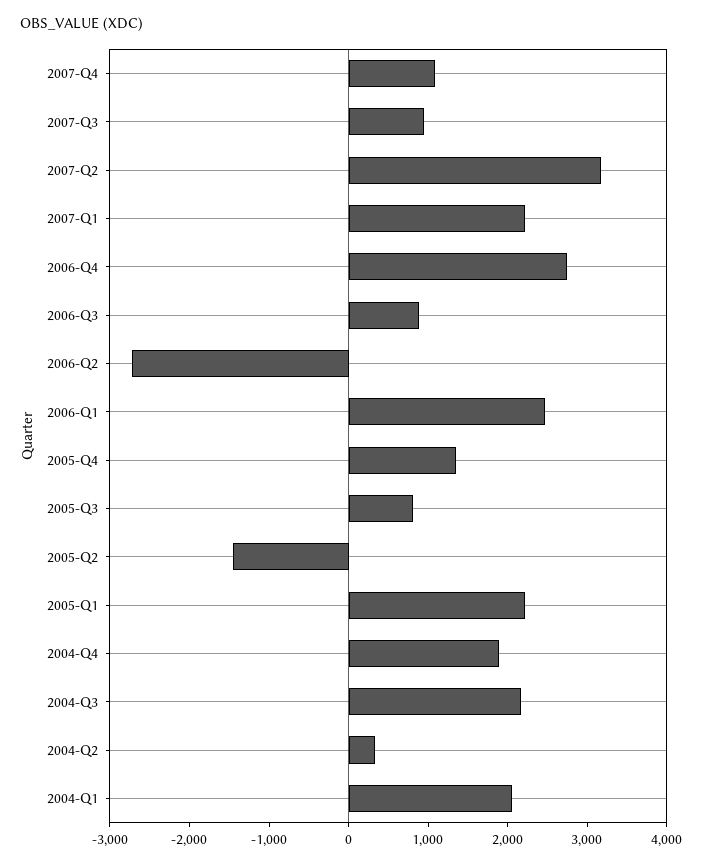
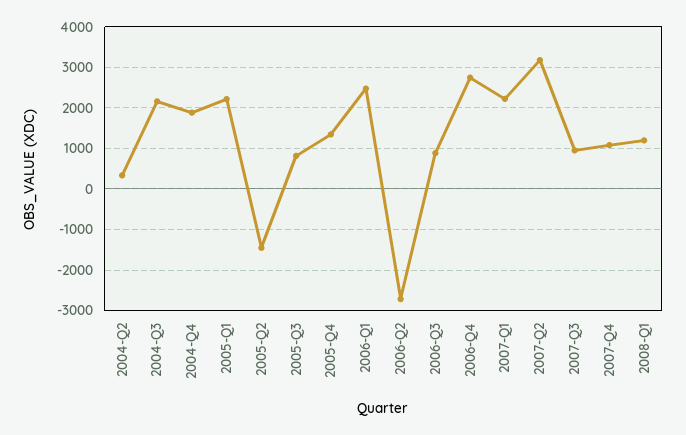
2004-Q1: 2000 -> none
2008-Q1: none -> 1200

